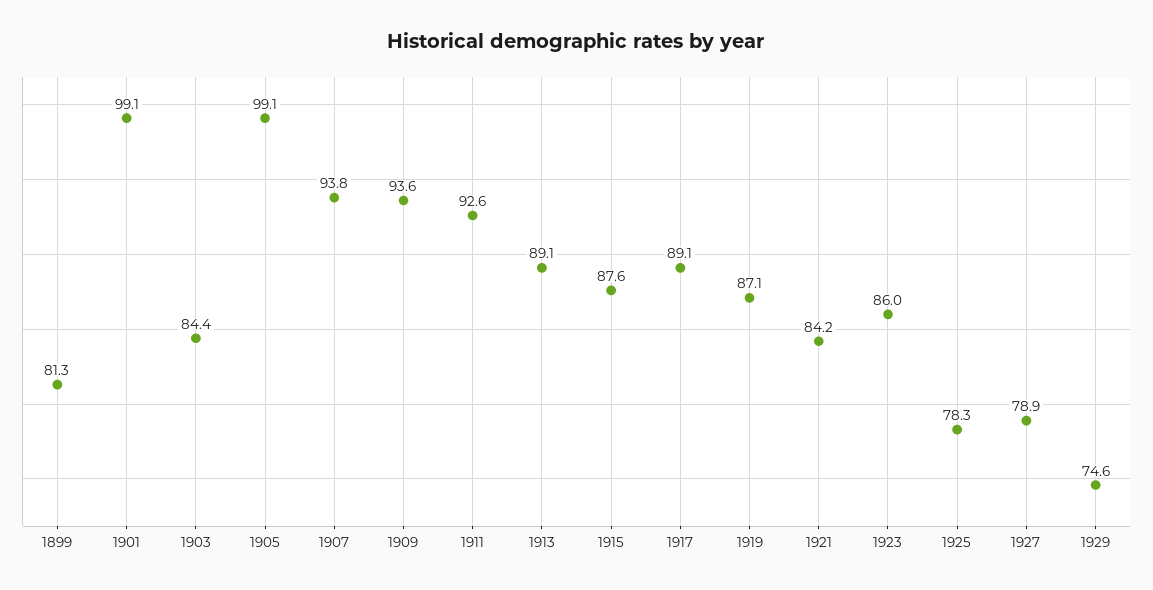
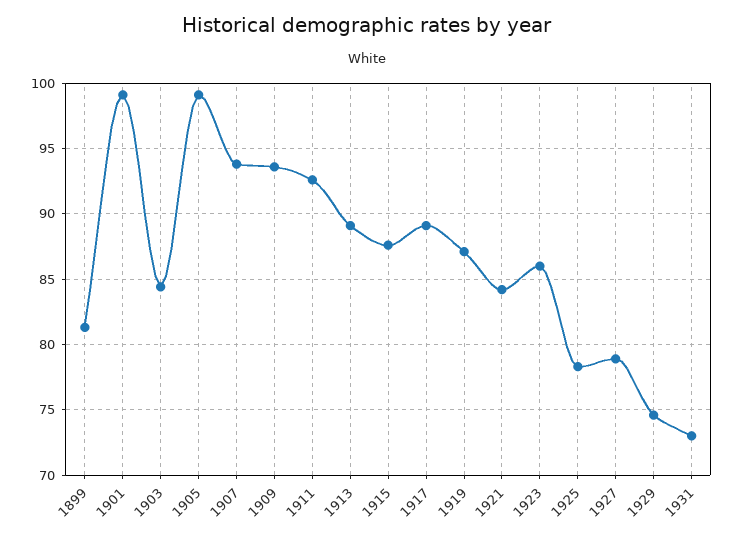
1931: none -> 73

